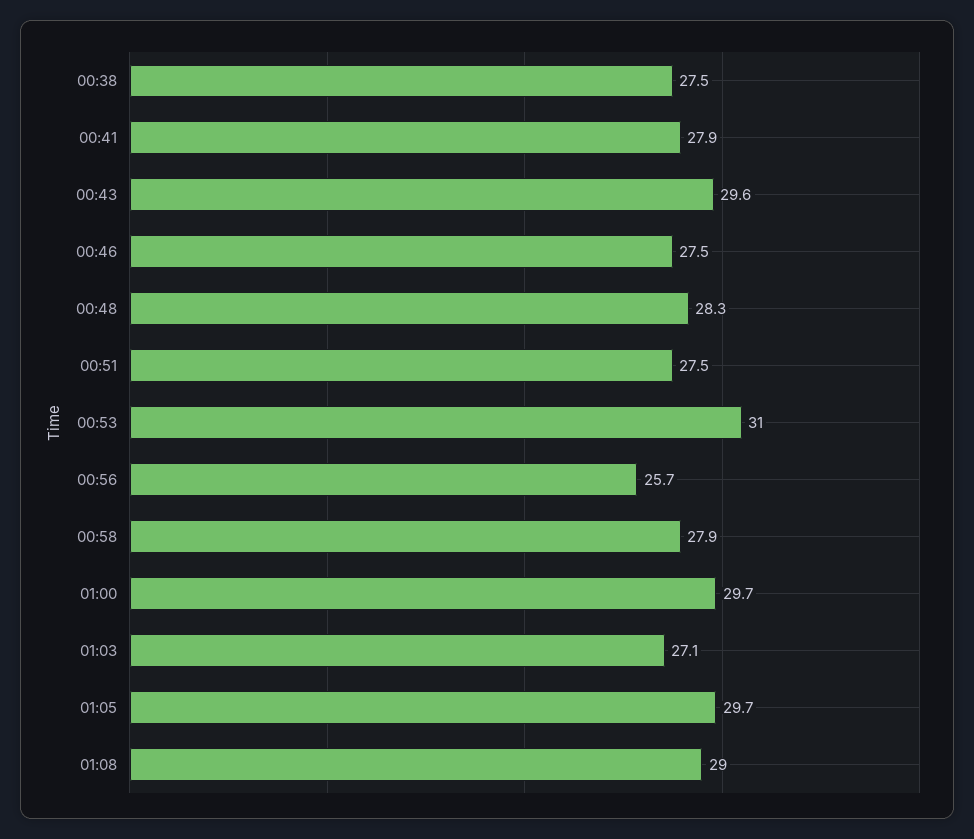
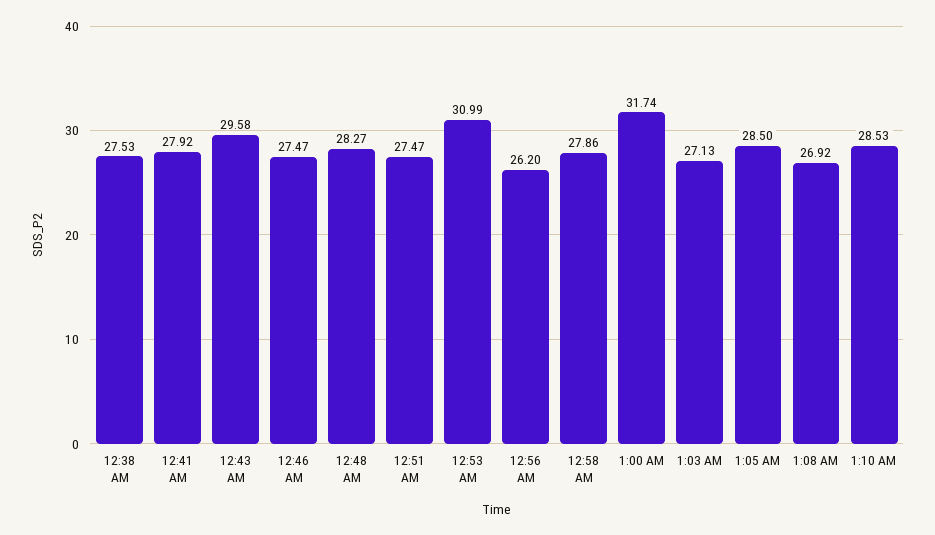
00:56: 25.7 -> 26.2
01:00: 29.7 -> 31.74
01:05: 29.7 -> 28.5
01:08: 29 -> 26.92
1:10 AM: none -> 28.53

